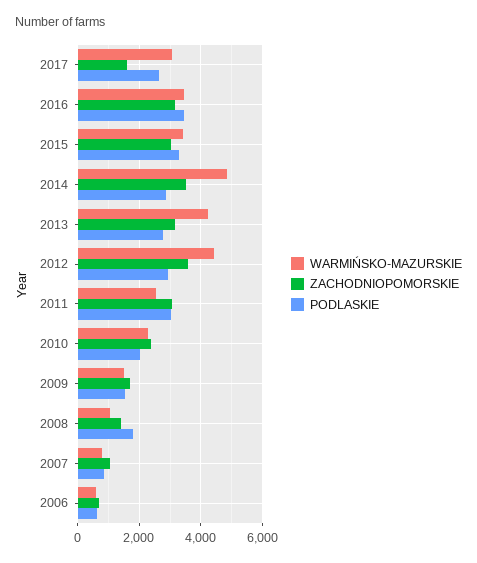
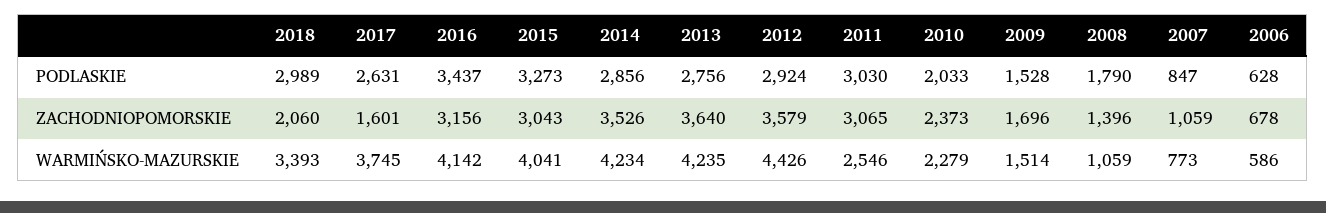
WARMIŃSKO-MAZURSKIE, 2017: 3000 -> 3745
WARMIŃSKO-MAZURSKIE, 2016: 3400 -> 4142
WARMIŃSKO-MAZURSKIE, 2015: 3400 -> 4041
WARMIŃSKO-MAZURSKIE, 2014: 4800 -> 4234
ZACHODNIOPOMORSKIE, 2013: 3200 -> 3640
PODLASKIE, 2018: none -> 2989
ZACHODNIOPOMORSKIE, 2018: none -> 2060
WARMIŃSKO-MAZURSKIE, 2018: none -> 3393

